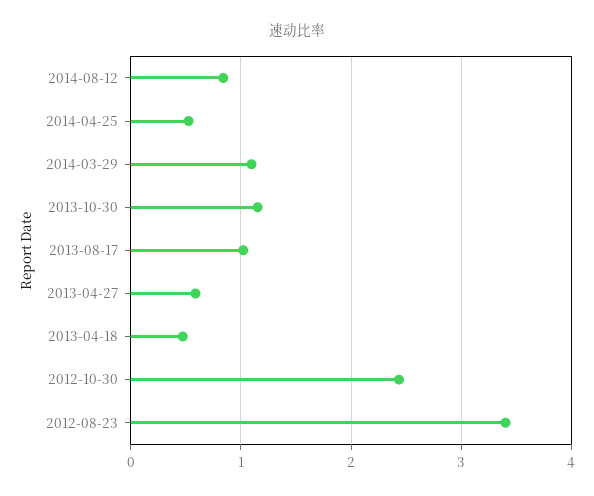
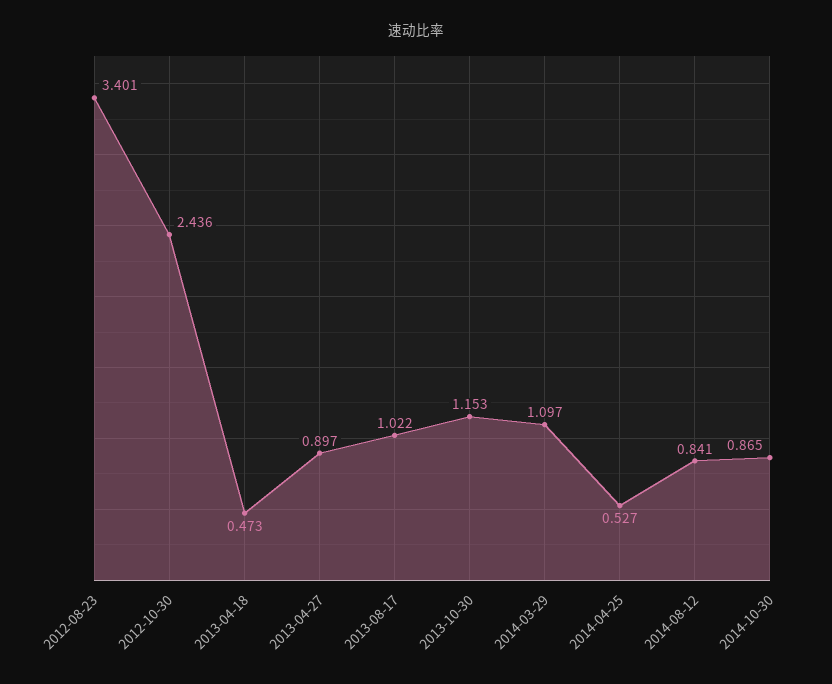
2013-04-27: 0.6 -> 0.897
2014-10-30: none -> 0.865

